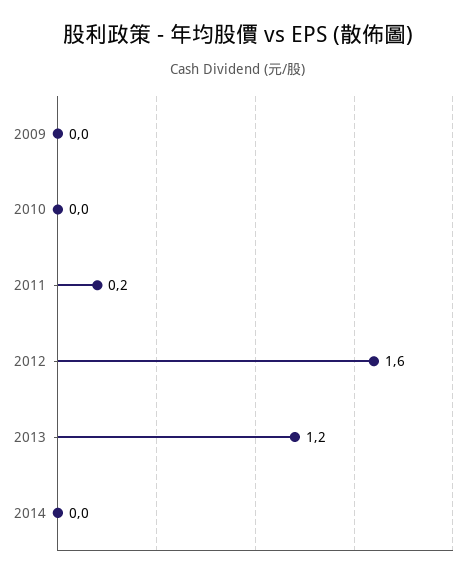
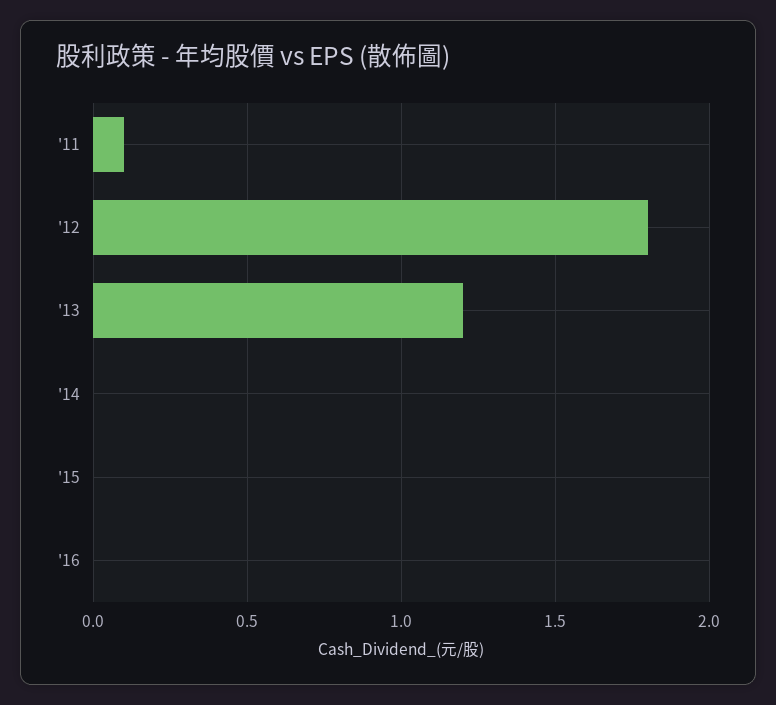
2009: 0 -> none
2010: 0 -> none
2011: 0.2 -> 0.1
2012: 1.6 -> 1.8
'15: none -> 0
'16: none -> 0

